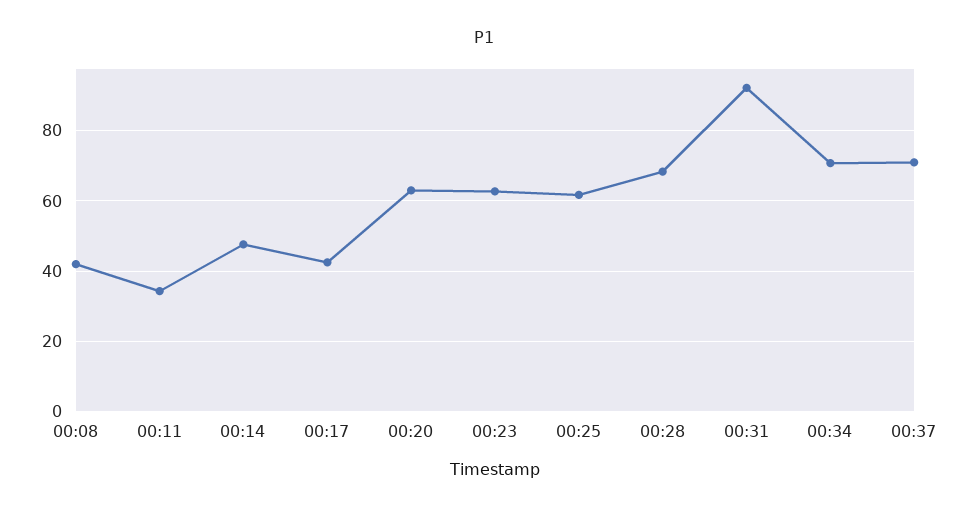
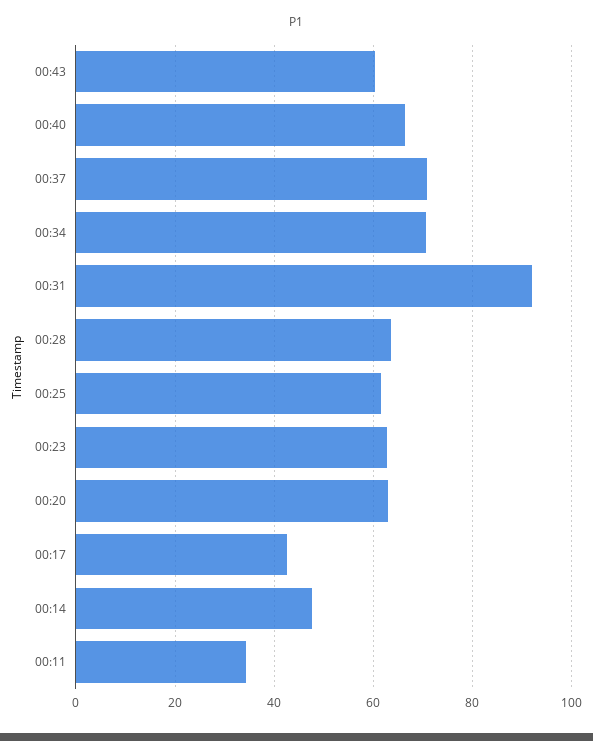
00:08: 42 -> none
00:28: 68 -> 64
00:43: none -> 60
00:40: none -> 66

